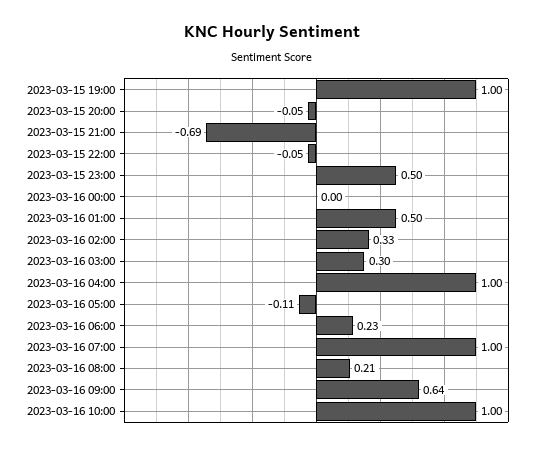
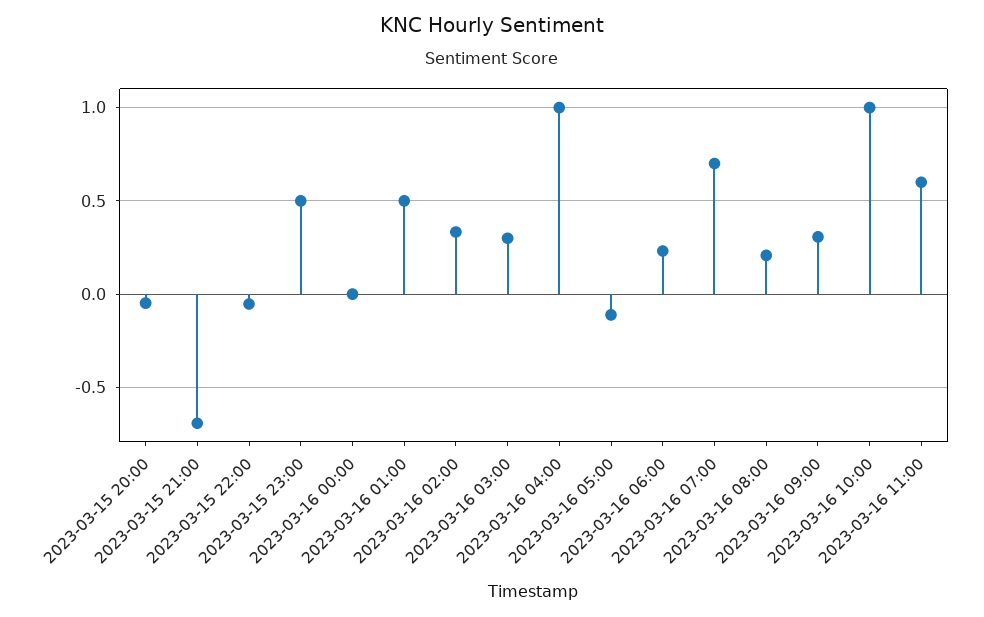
2023-03-15 19:00: 1 -> none
2023-03-16 07:00: 1 -> 0.7
2023-03-16 09:00: 0.64 -> 0.3
2023-03-16 11:00: none -> 0.6

